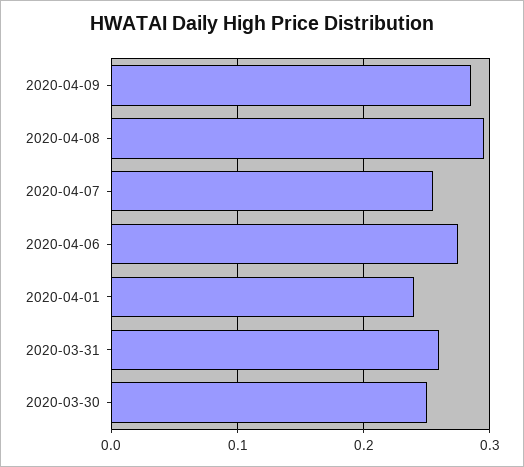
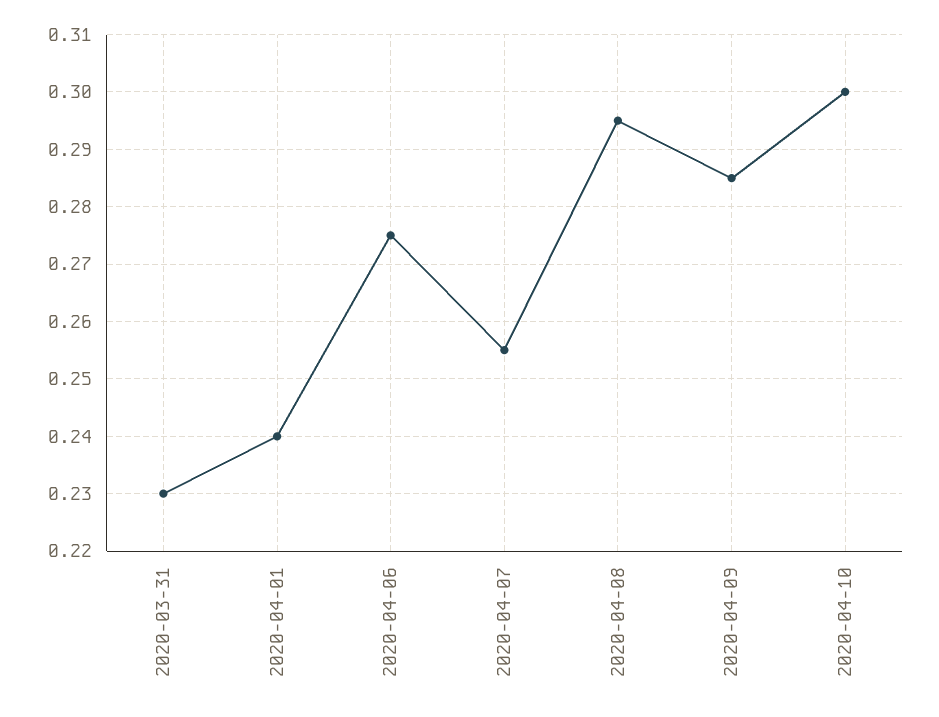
2020-03-31: 0.26 -> 0.23
2020-03-30: 0.25 -> none
2020-04-10: none -> 0.3

